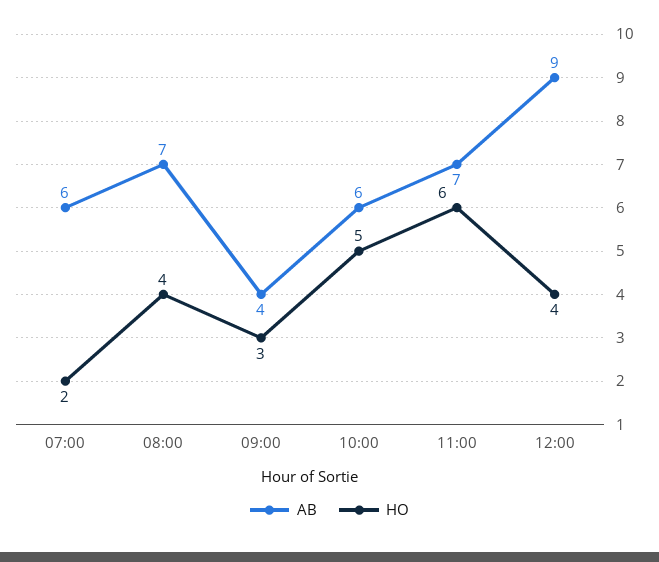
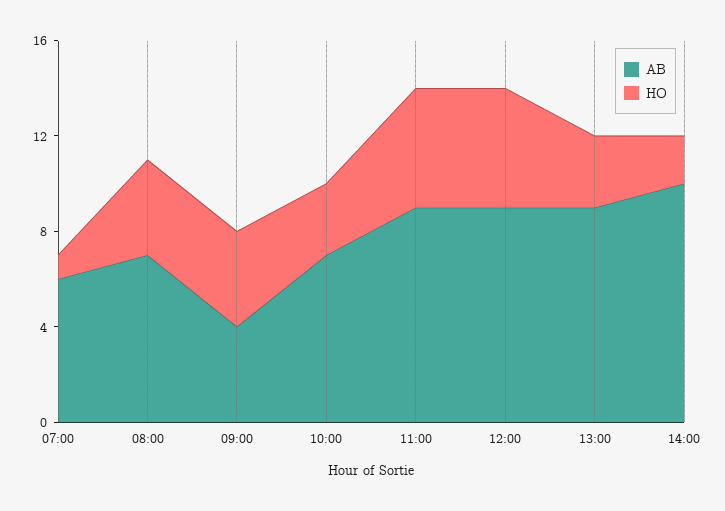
HO, 07:00: 2 -> 1
HO, 09:00: 3 -> 4
AB, 10:00: 6 -> 7
HO, 10:00: 5 -> 3
AB, 11:00: 7 -> 9
HO, 11:00: 6 -> 5
HO, 12:00: 4 -> 5
AB, 13:00: none -> 9
HO, 13:00: none -> 3
AB, 14:00: none -> 10
HO, 14:00: none -> 2

